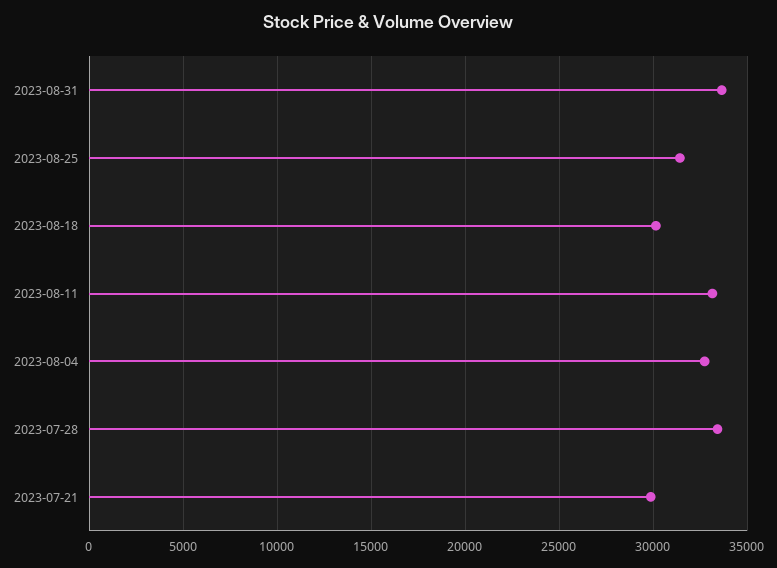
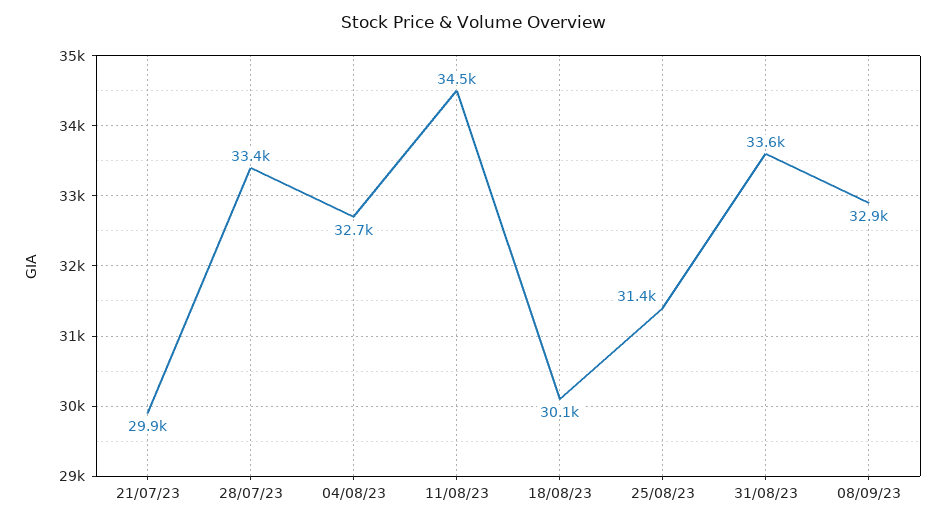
2023-08-11: 33000 -> 34500
08/09/23: none -> 32900

